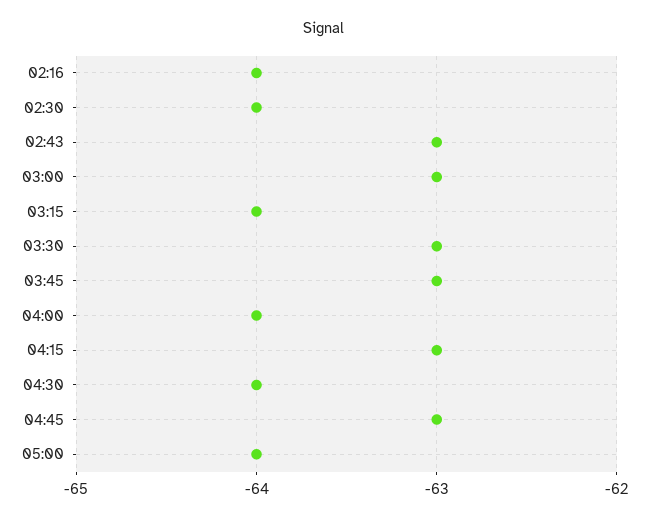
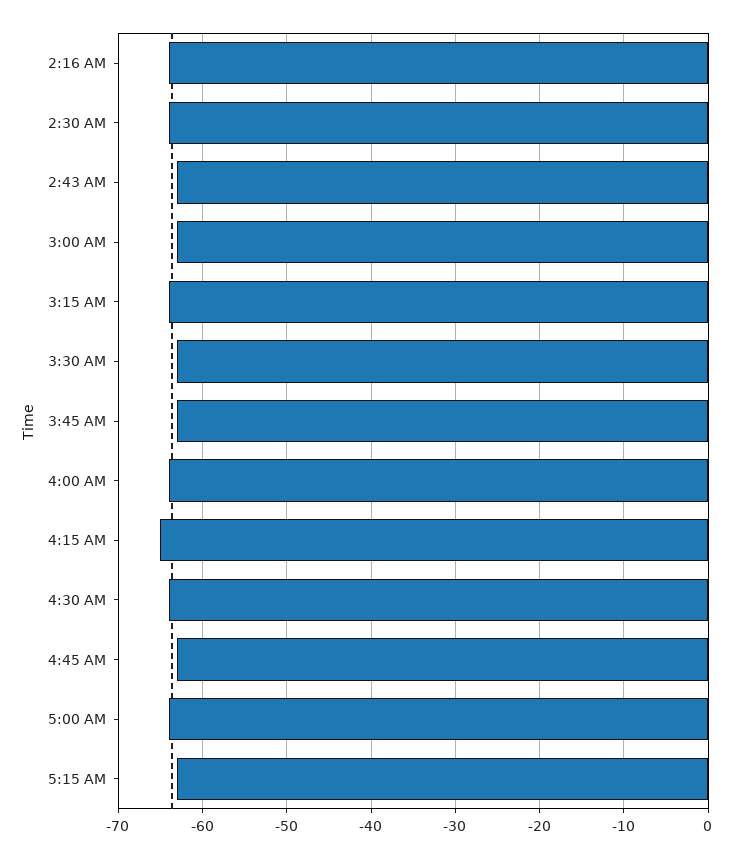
04:15: -63 -> -65
5:15 AM: none -> -63

